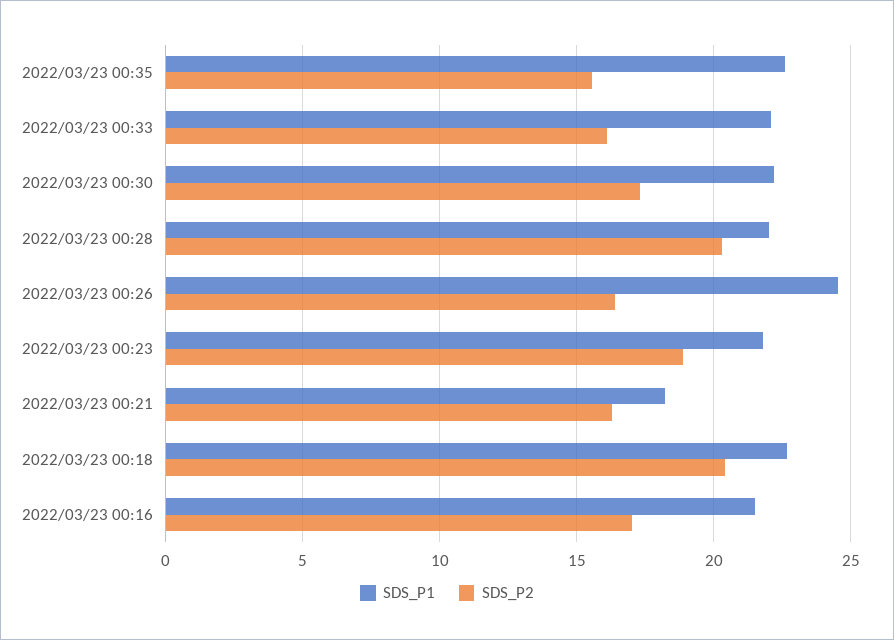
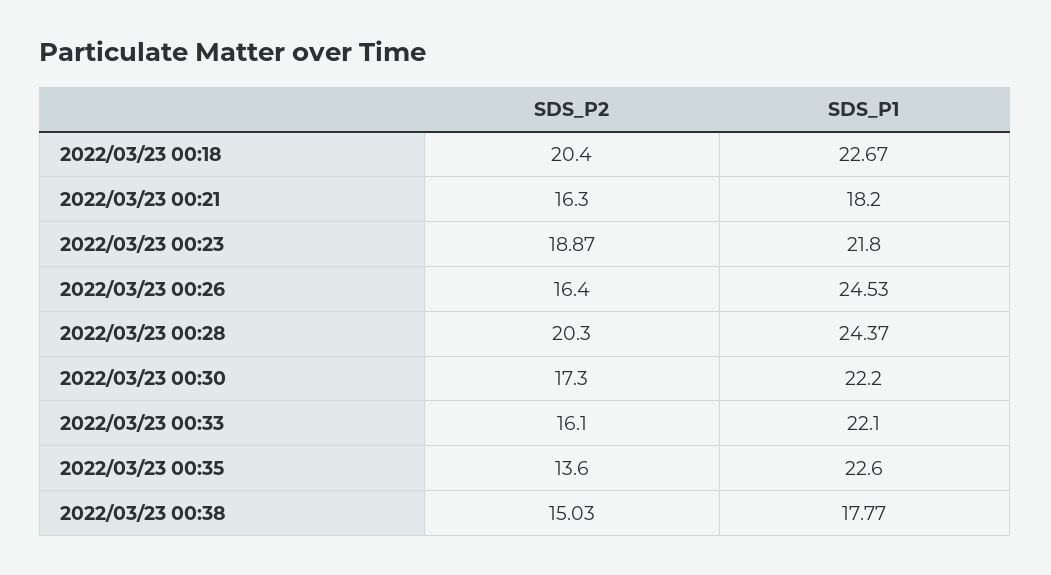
SDS_P2, 2022/03/23 00:35: 15.5 -> 13.6
SDS_P1, 2022/03/23 00:28: 22 -> 24.37
SDS_P1, 2022/03/23 00:16: 21.5 -> none
SDS_P2, 2022/03/23 00:16: 17 -> none
SDS_P2, 2022/03/23 00:38: none -> 15.03
SDS_P1, 2022/03/23 00:38: none -> 17.77

